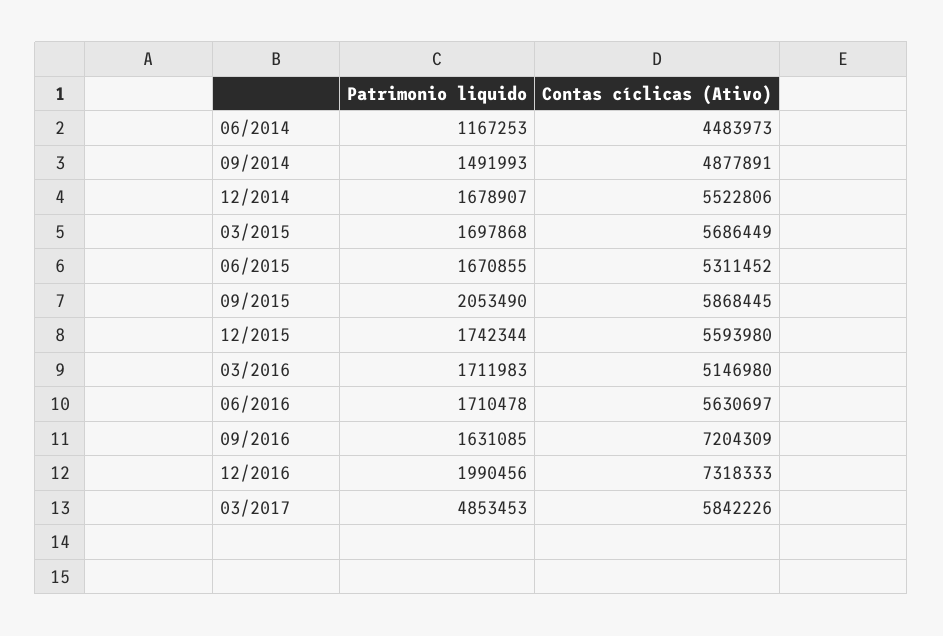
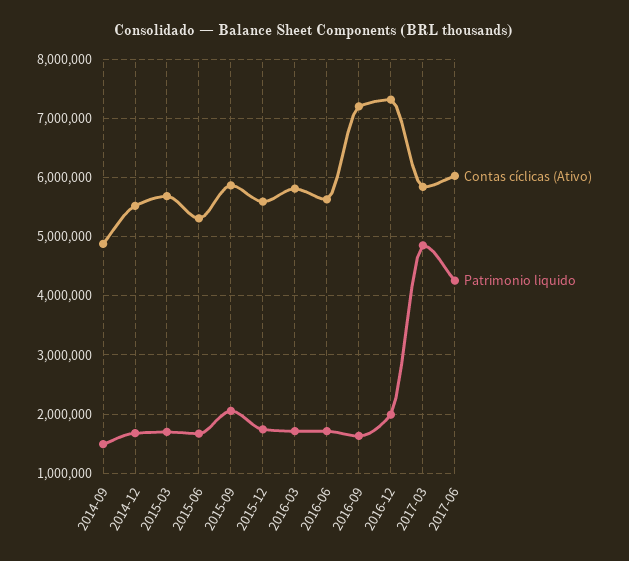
Patrimonio liquido, 06/2014: 1167253 -> none
Contas cíclicas (Ativo), 06/2014: 4483973 -> none
Contas cíclicas (Ativo), 03/2016: 5146980 -> 5800000
Contas cíclicas (Ativo), 2017-06: none -> 6000000
Patrimonio liquido, 2017-06: none -> 4200000

